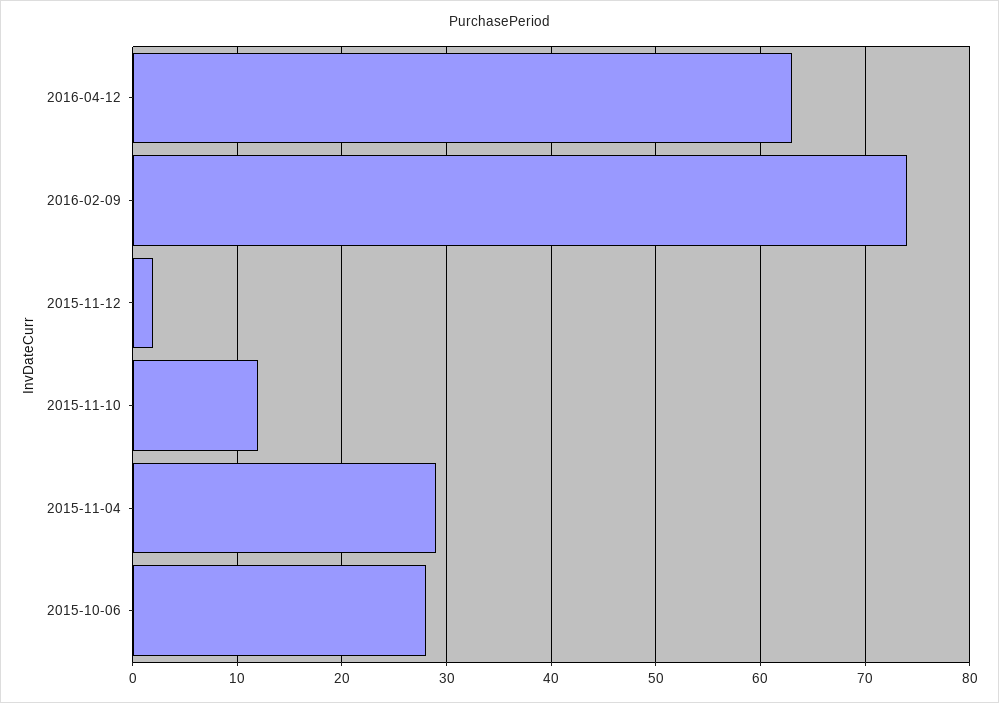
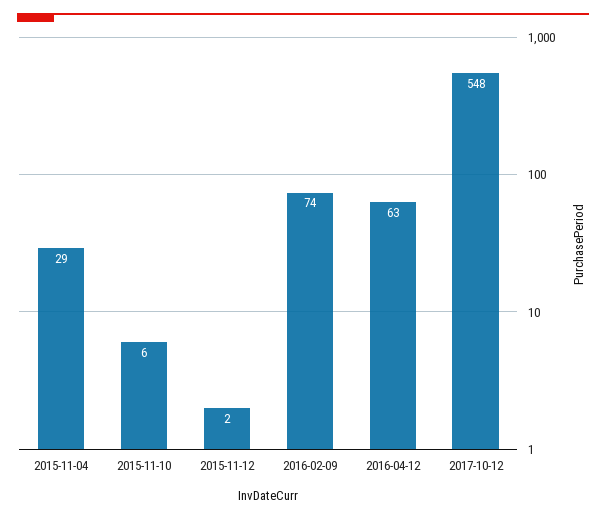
2015-11-10: 12 -> 6
2015-10-06: 28 -> none
2017-10-12: none -> 548

